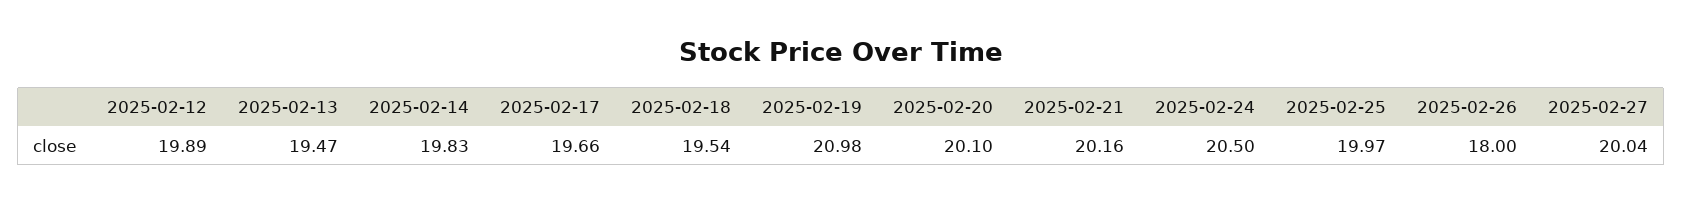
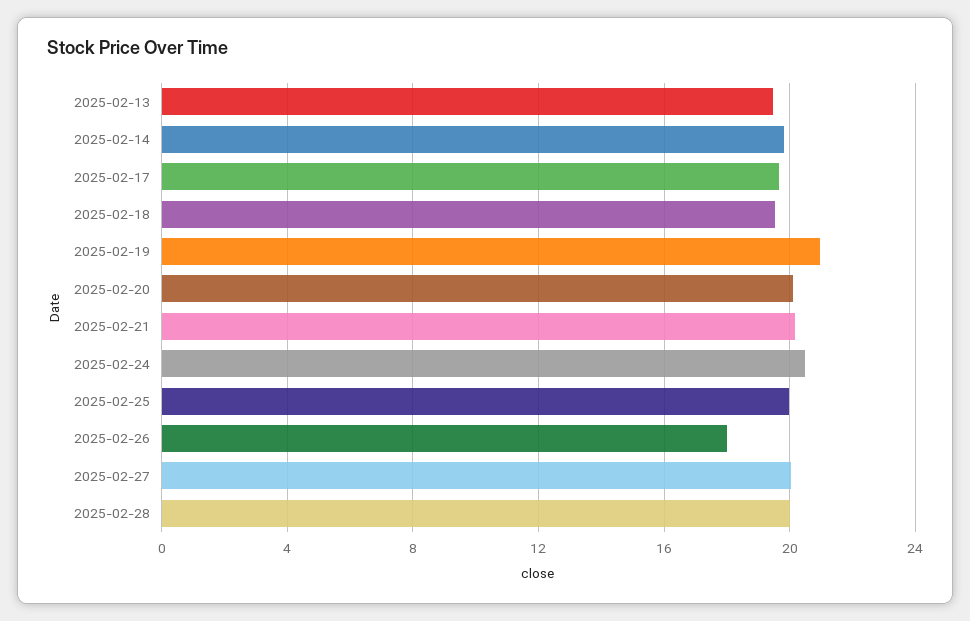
2025-02-12: 19.89 -> none
2025-02-28: none -> 20

